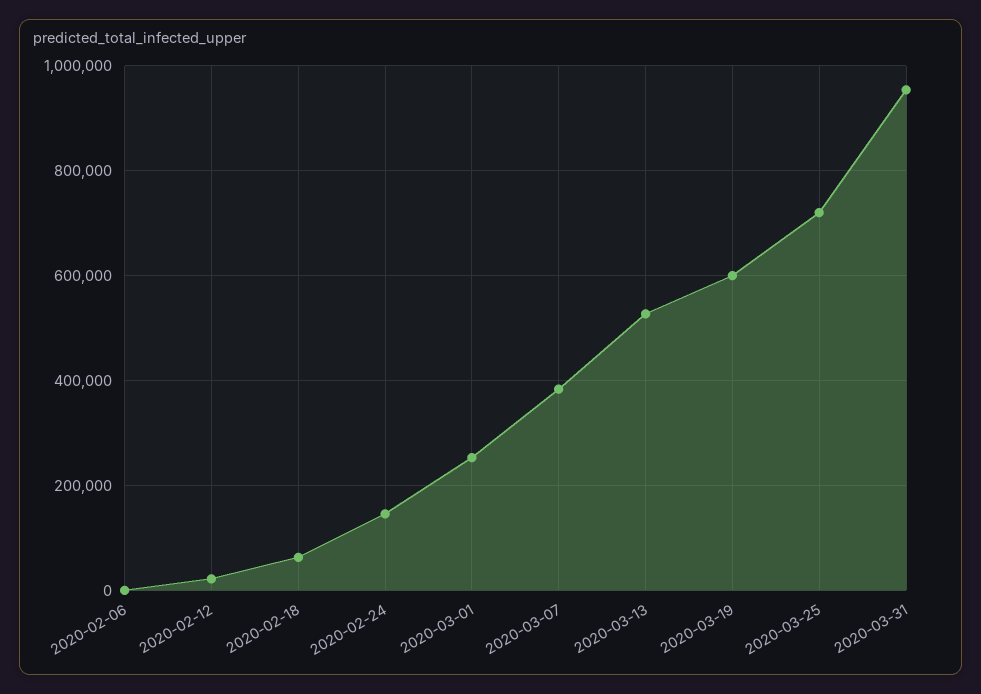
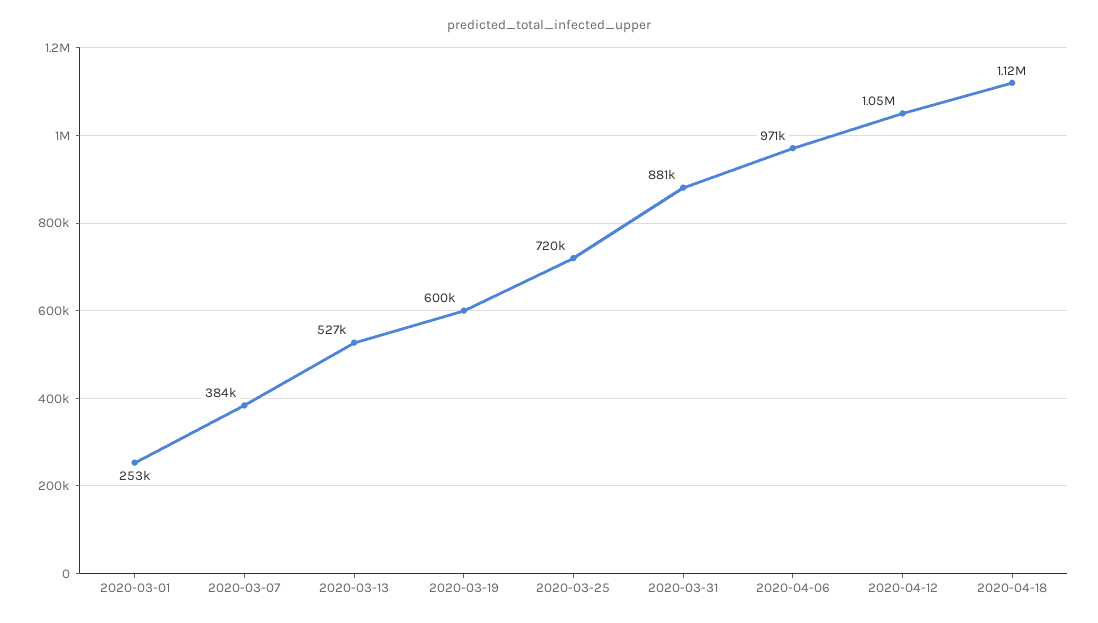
2020-02-06: 0 -> none
2020-02-12: 20000 -> none
2020-02-18: 60000 -> none
2020-02-24: 140000 -> none
2020-03-31: 960000 -> 881000
2020-04-06: none -> 971000
2020-04-12: none -> 1050000
2020-04-18: none -> 1120000

